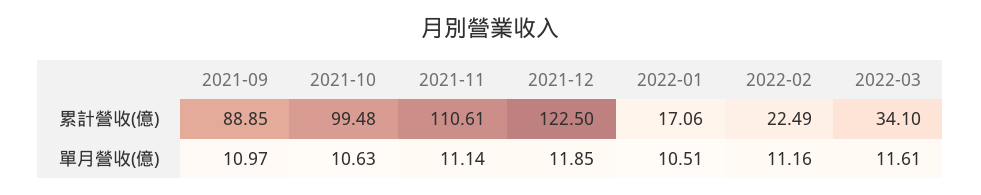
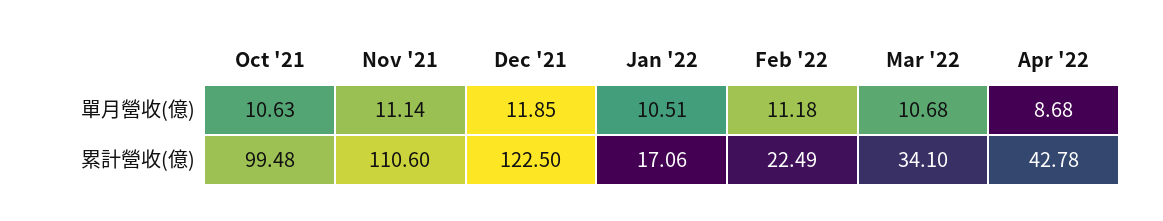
2021-09, 累計營收(億): 88.85 -> none
2021-11, 累計營收(億): 110.61 -> 110.6
2021-09, 單月營收(億): 10.97 -> none
2022-02, 單月營收(億): 11.16 -> 11.18
2022-03, 單月營收(億): 11.61 -> 10.68
Apr '22, 單月營收(億): none -> 8.68
Apr '22, 累計營收(億): none -> 42.78

